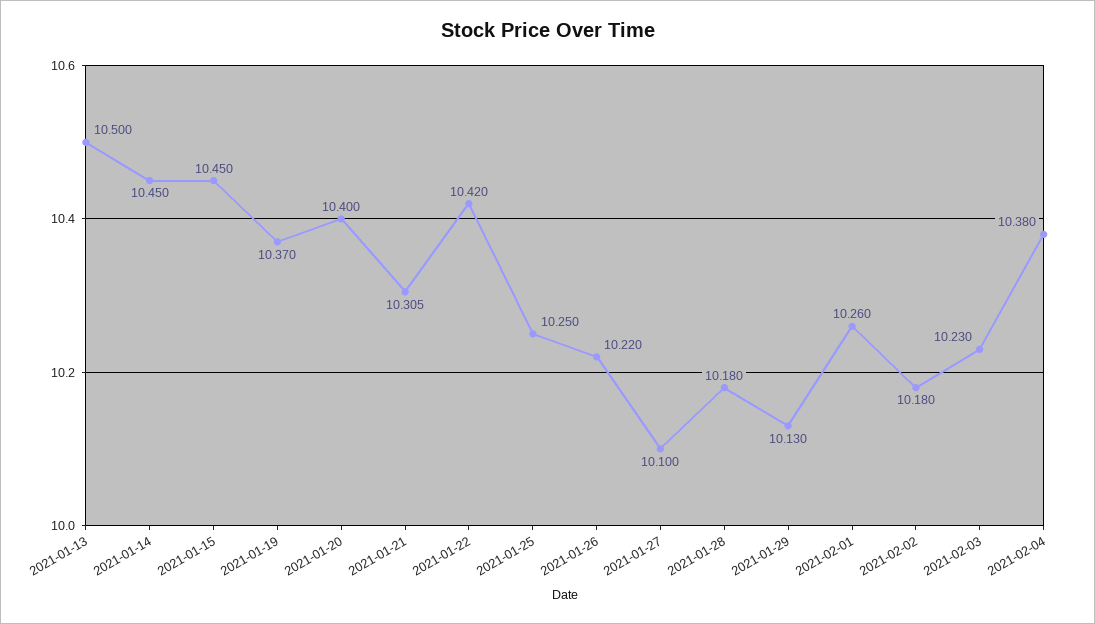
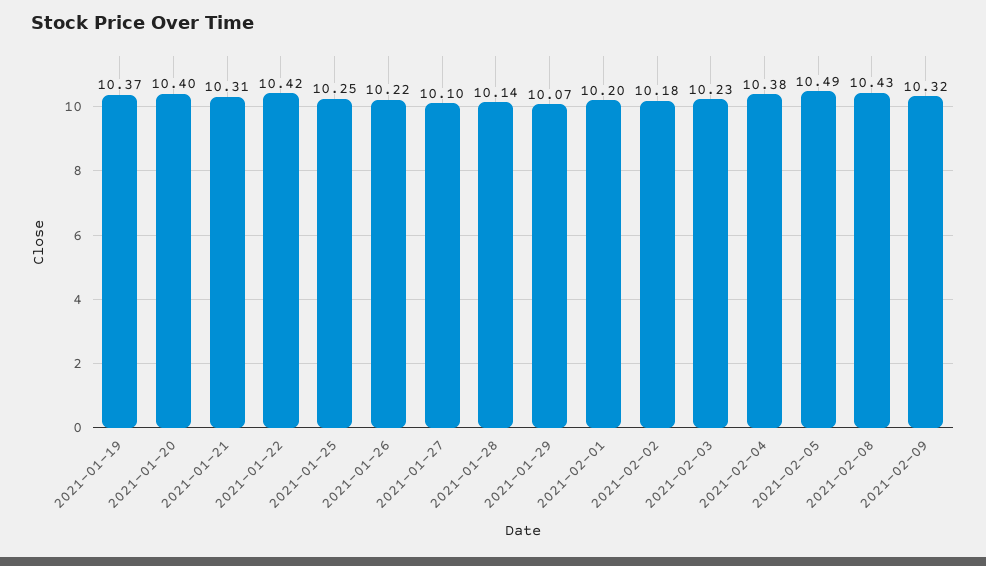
2021-01-13: 10.5 -> none
2021-01-14: 10.45 -> none
2021-01-15: 10.45 -> none
2021-01-28: 10.18 -> 10.14
2021-01-29: 10.13 -> 10.07
2021-02-01: 10.26 -> 10.2
2021-02-05: none -> 10.49
2021-02-08: none -> 10.43
2021-02-09: none -> 10.32

